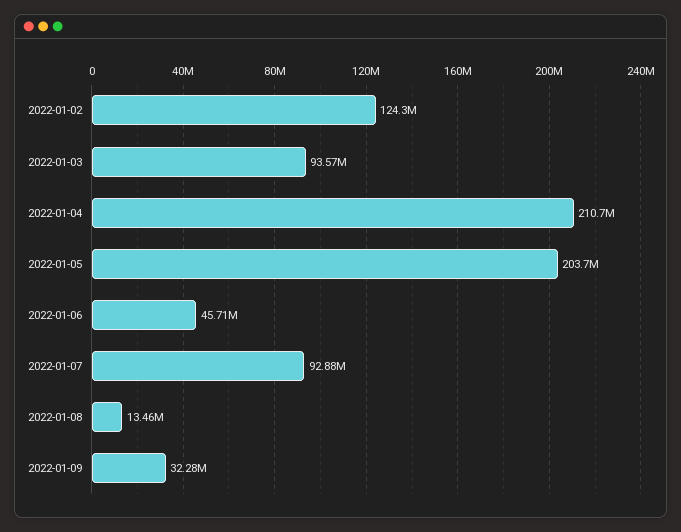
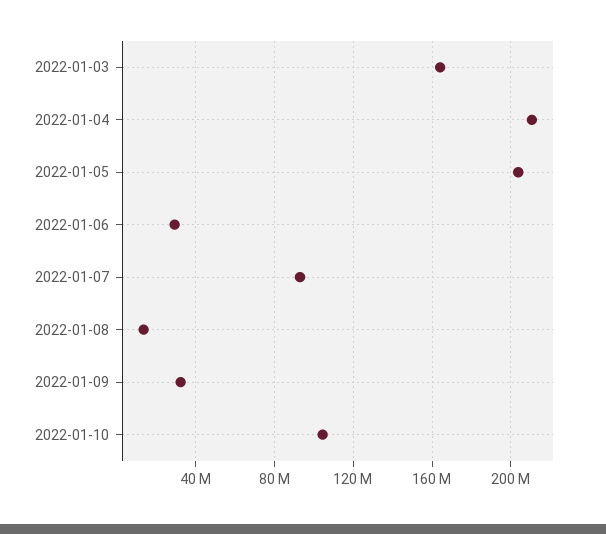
2022-01-02: 124300000 -> none
2022-01-03: 93570000 -> 165000000
2022-01-06: 45710000 -> 30000000
2022-01-10: none -> 105000000

